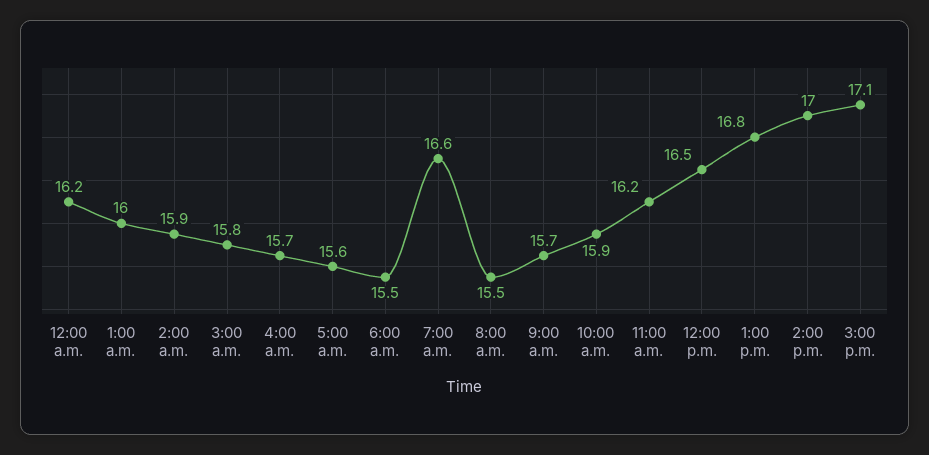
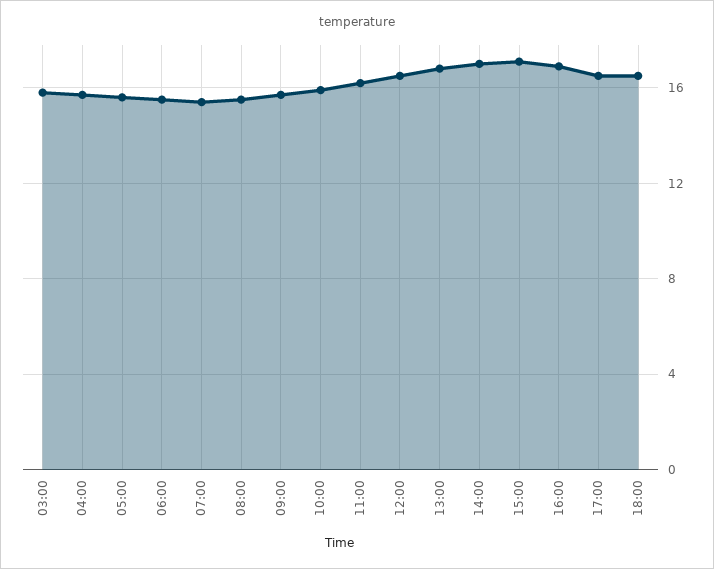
12:00 a.m.: 16.2 -> none
1:00 a.m.: 16 -> none
2:00 a.m.: 15.9 -> none
7:00 a.m.: 16.6 -> 15.5
16:00: none -> 17
17:00: none -> 16.5
18:00: none -> 16.5

